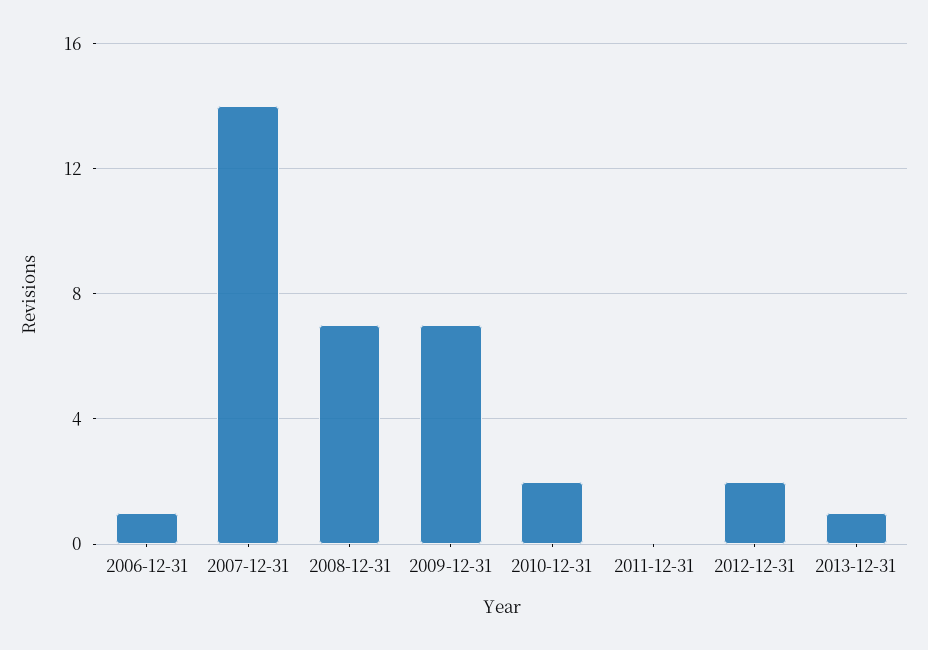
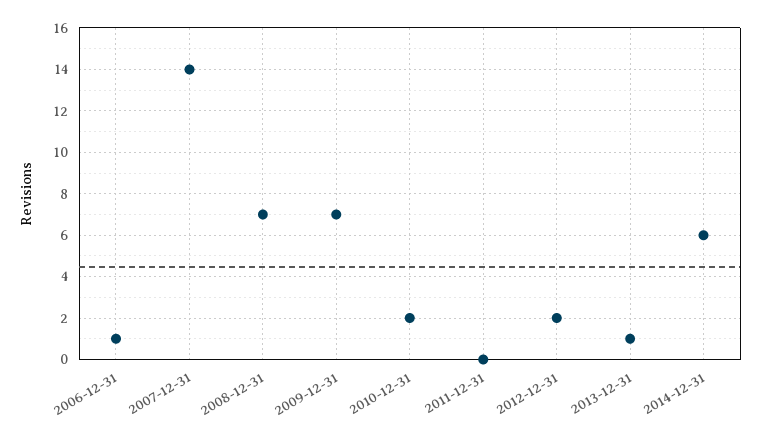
2014-12-31: none -> 6

